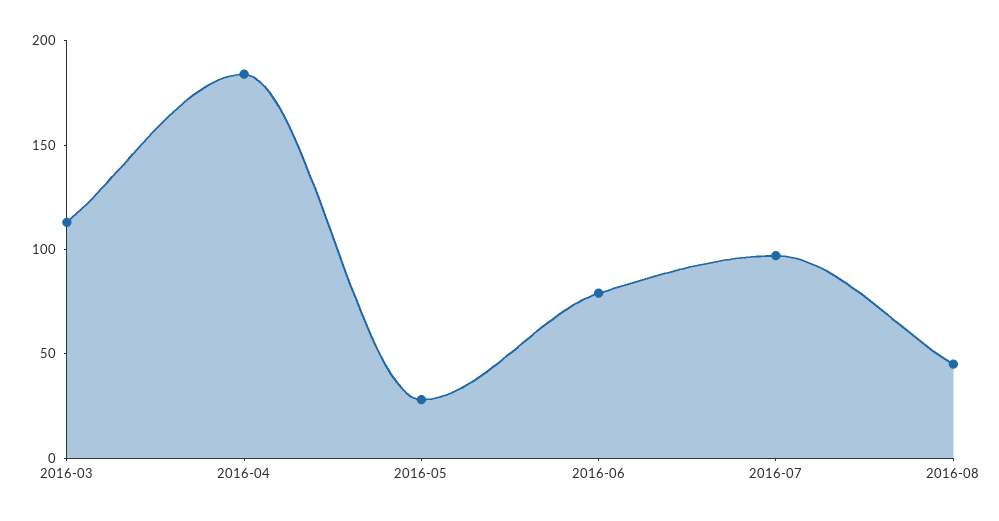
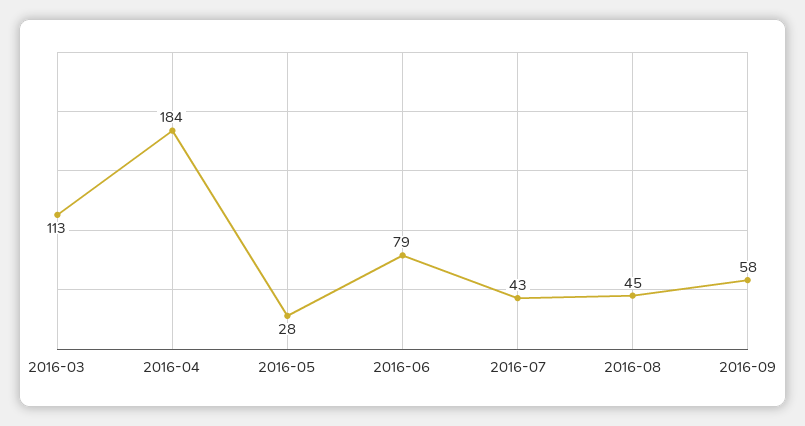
2016-07: 100 -> 43
2016-09: none -> 58

